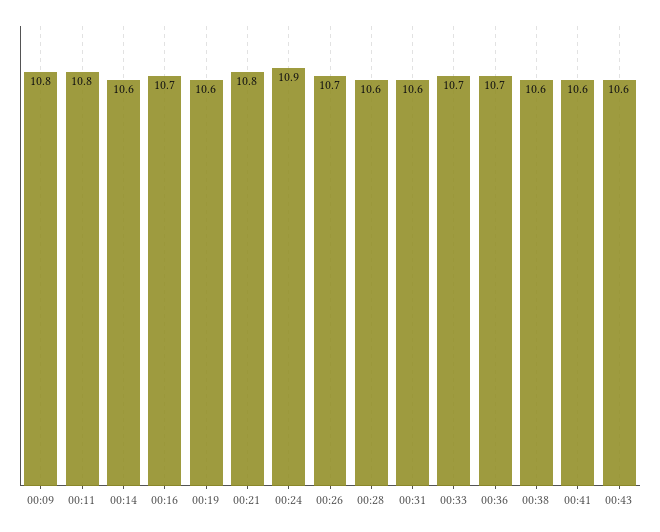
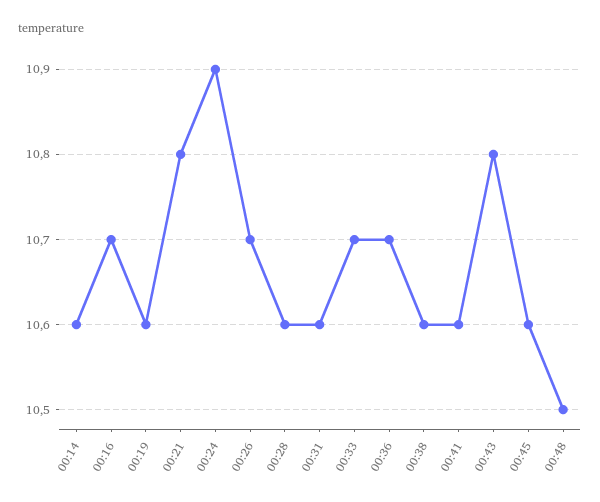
00:09: 10.8 -> none
00:11: 10.8 -> none
00:43: 10.6 -> 10.8
00:45: none -> 10.6
00:48: none -> 10.5

